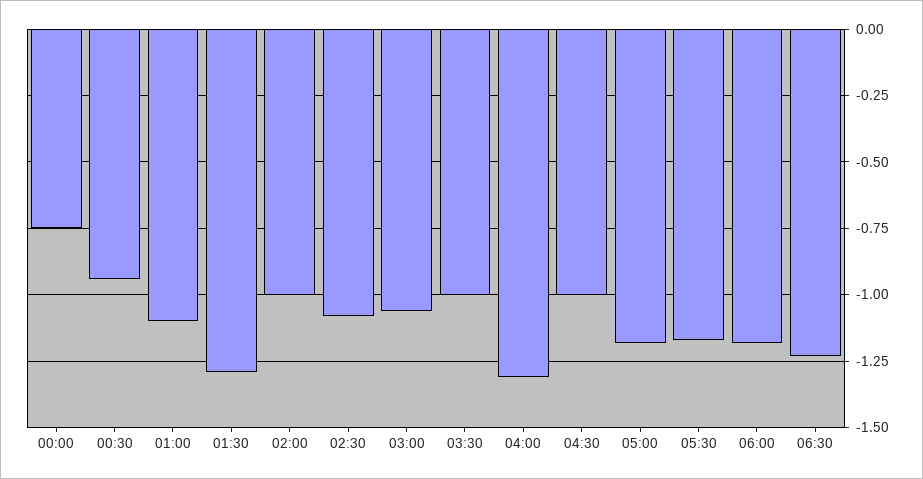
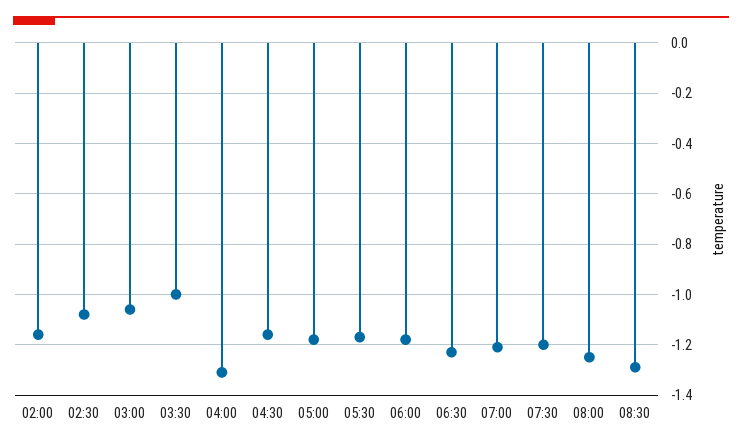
00:00: -0.75 -> none
00:30: -0.95 -> none
01:00: -1.1 -> none
01:30: -1.3 -> none
02:00: -1 -> -1.15
04:30: -1 -> -1.15
07:00: none -> -1.2
07:30: none -> -1.2
08:00: none -> -1.25
08:30: none -> -1.3

